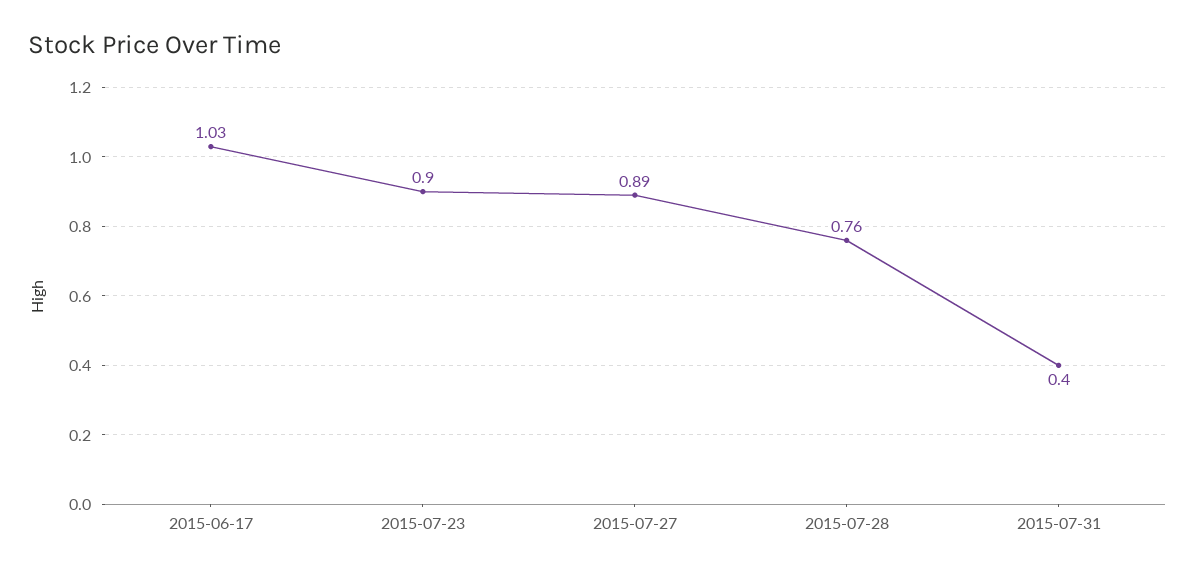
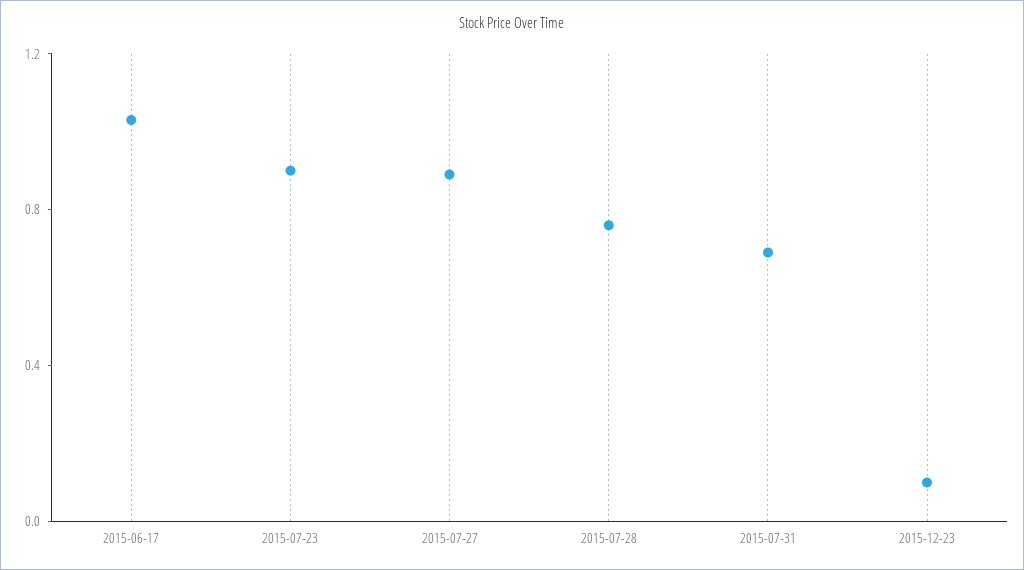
2015-07-31: 0.4 -> 0.7
2015-12-23: none -> 0.1

